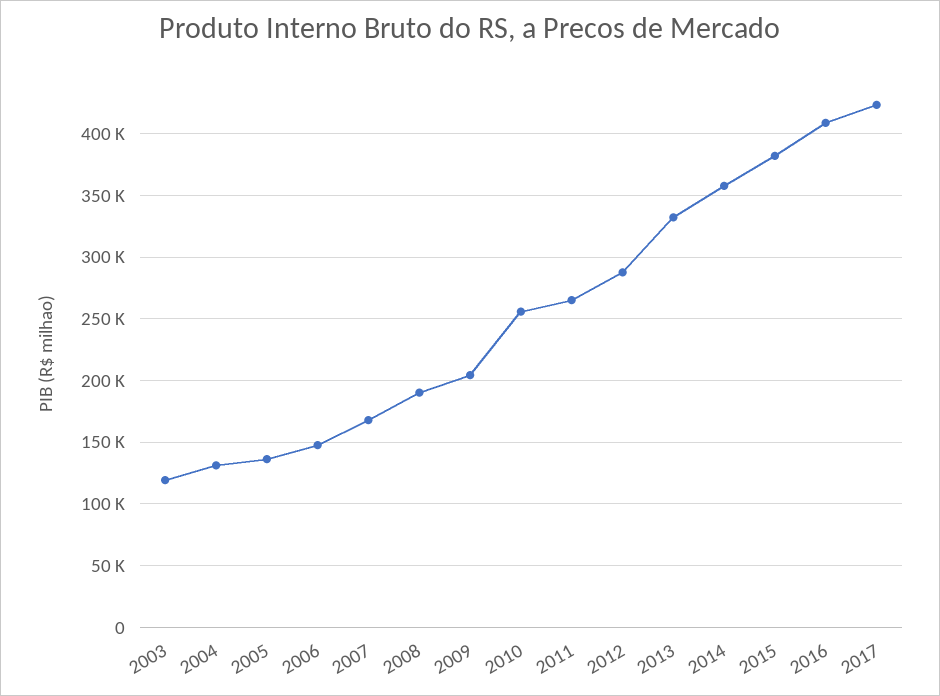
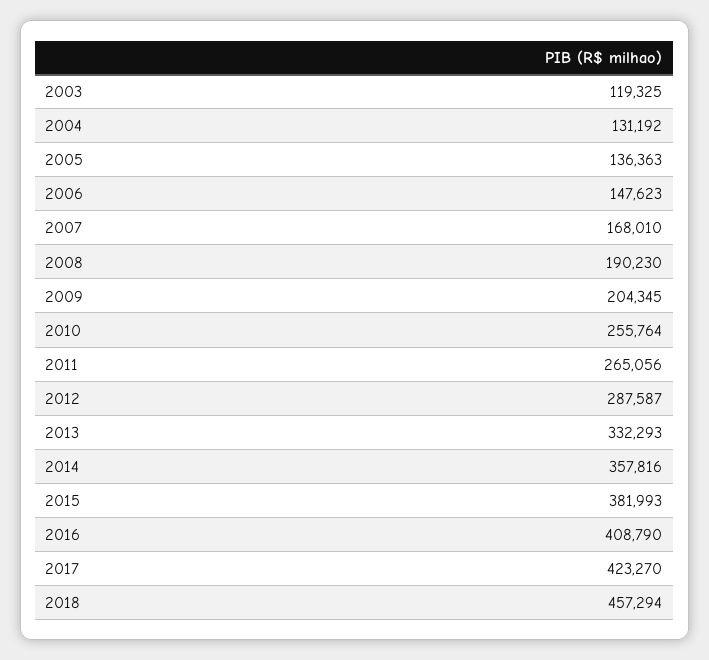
2018: none -> 457294

